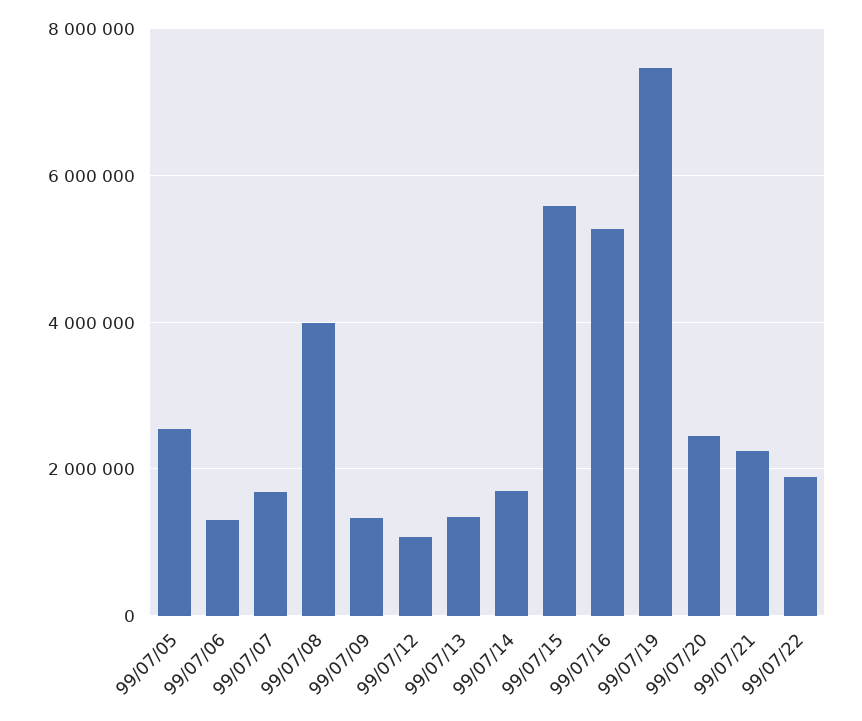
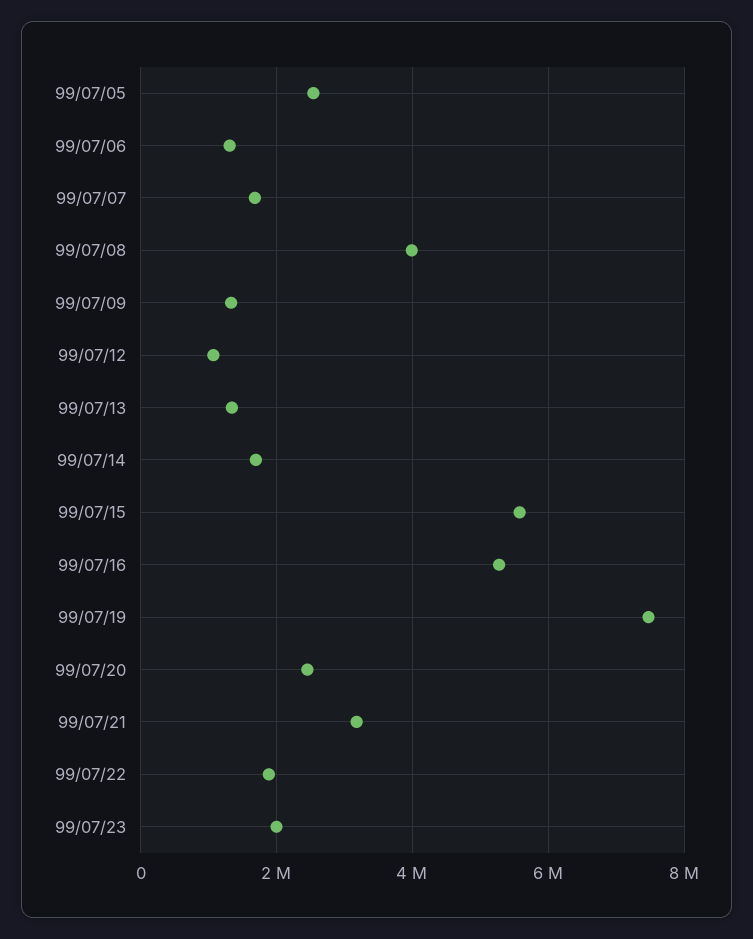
99/07/21: 2200000 -> 3200000
99/07/23: none -> 2000000

